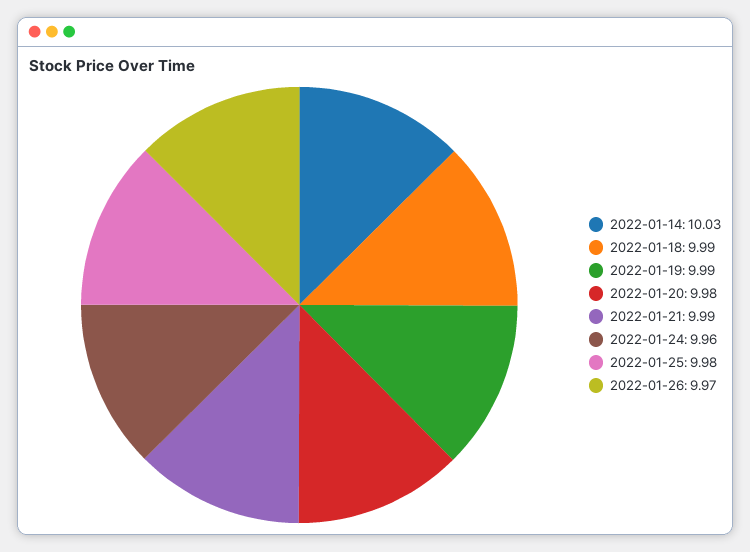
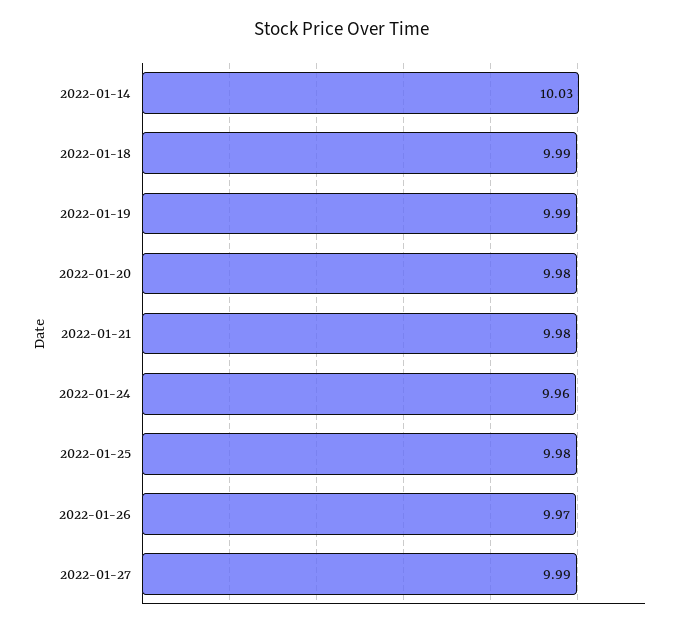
2022-01-21: 9.99 -> 9.98
2022-01-27: none -> 9.99

